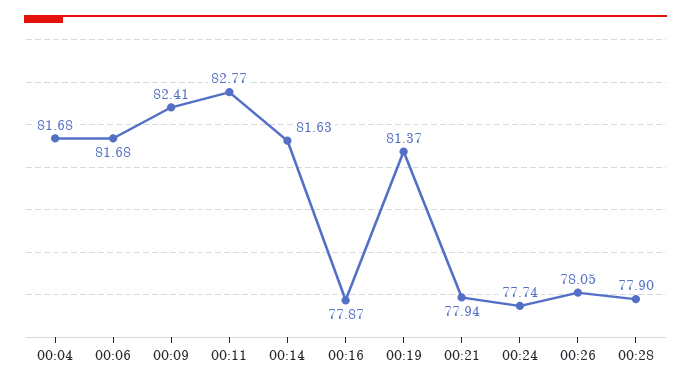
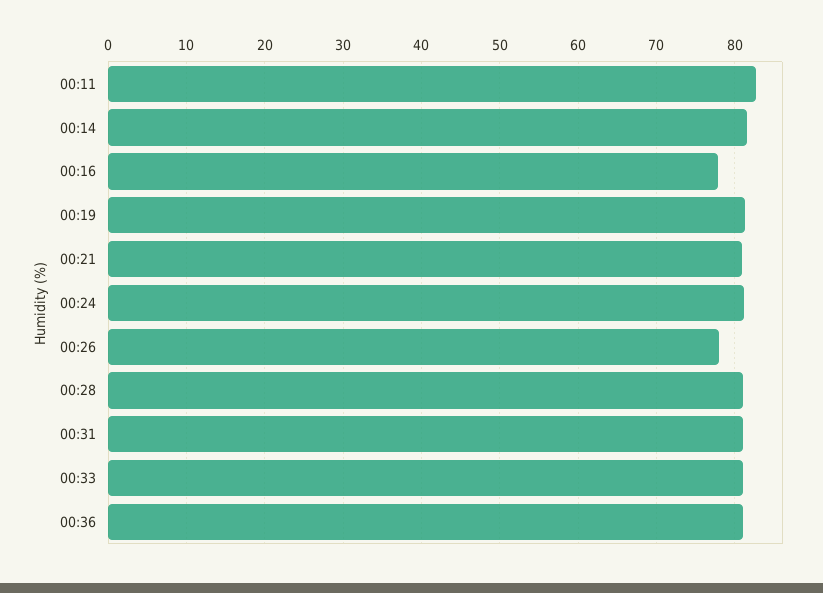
00:04: 81.68 -> none
00:06: 81.68 -> none
00:09: 82.41 -> none
00:21: 77.94 -> 81
00:24: 77.74 -> 81
00:28: 77.9 -> 81
00:31: none -> 81
00:33: none -> 81
00:36: none -> 81

